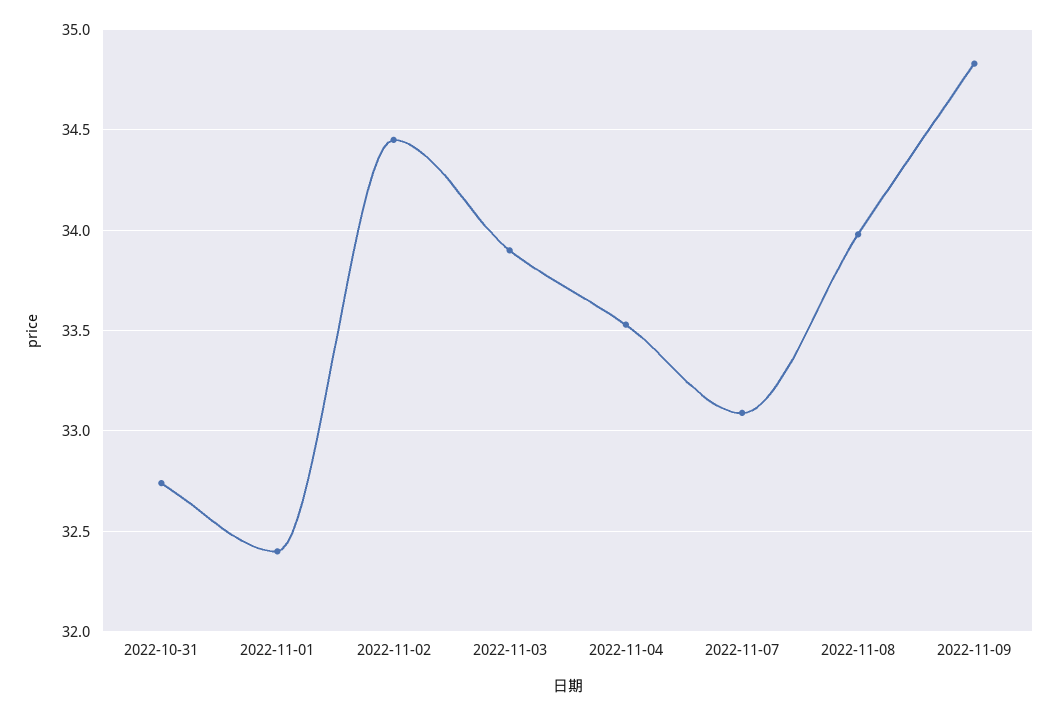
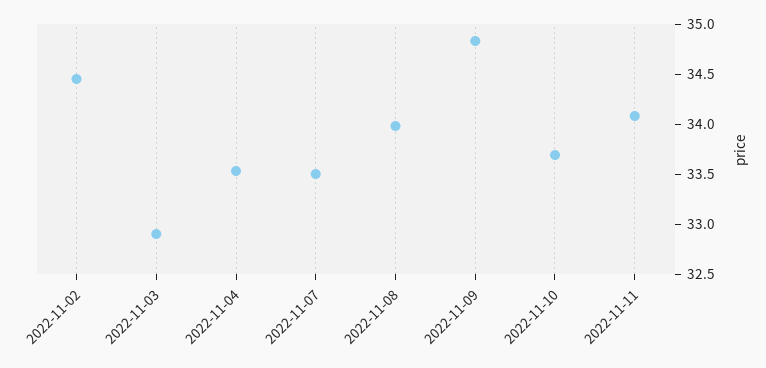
2022-10-31: 32.75 -> none
2022-11-01: 32.4 -> none
2022-11-03: 33.9 -> 32.9
2022-11-07: 33.1 -> 33.5
2022-11-10: none -> 33.7
2022-11-11: none -> 34.1

